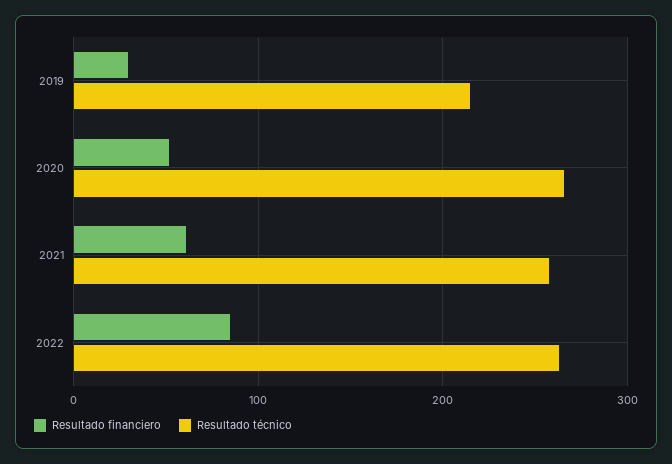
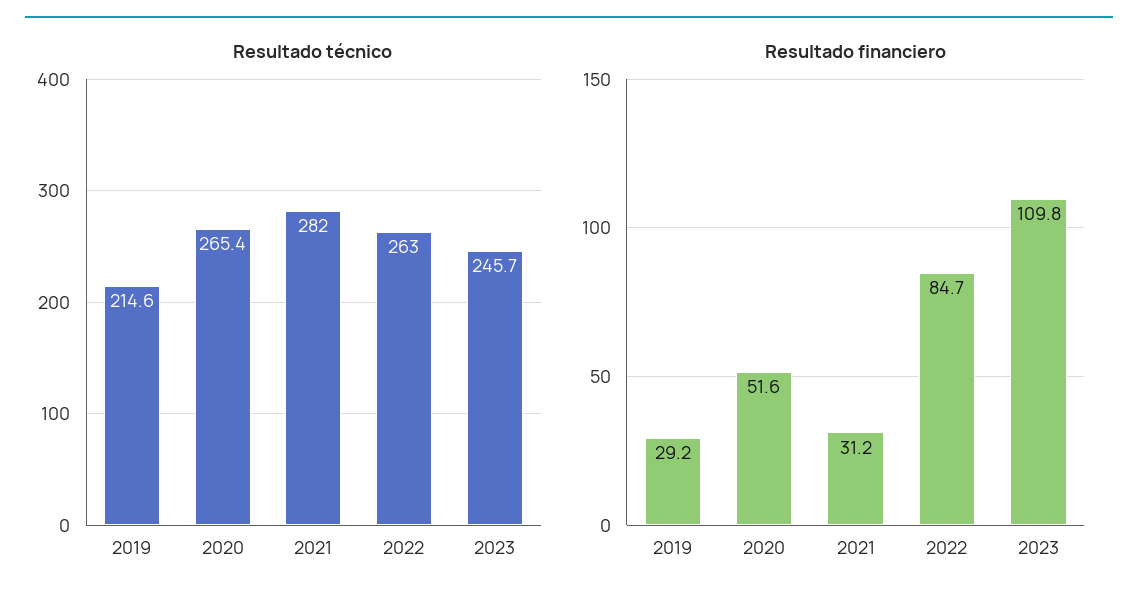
Resultado financiero, 2021: 60 -> 31.2
Resultado técnico, 2021: 260 -> 282
Resultado técnico, 2023: none -> 245.7
Resultado financiero, 2023: none -> 109.8

